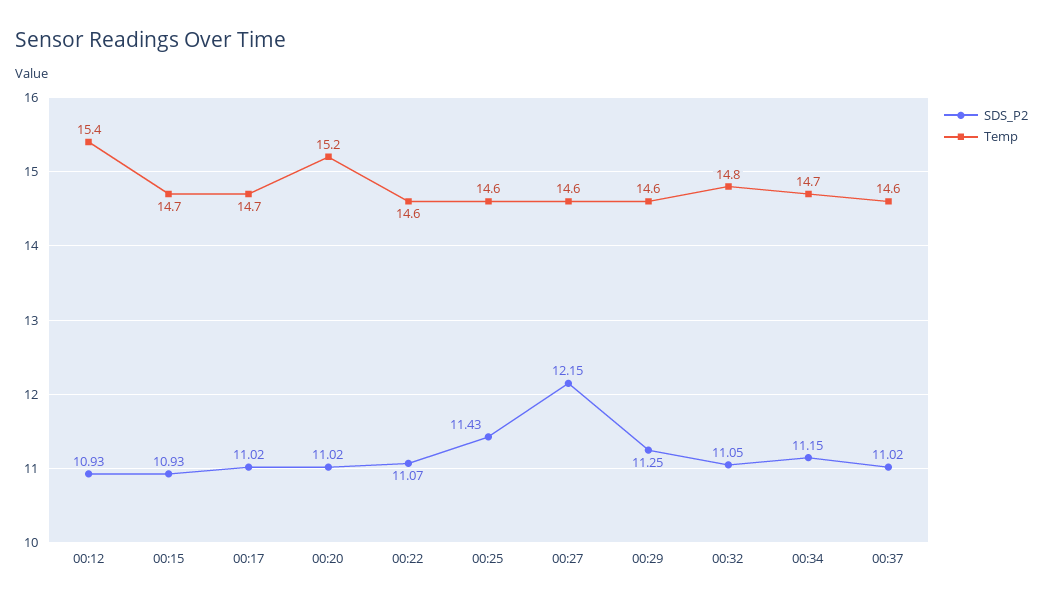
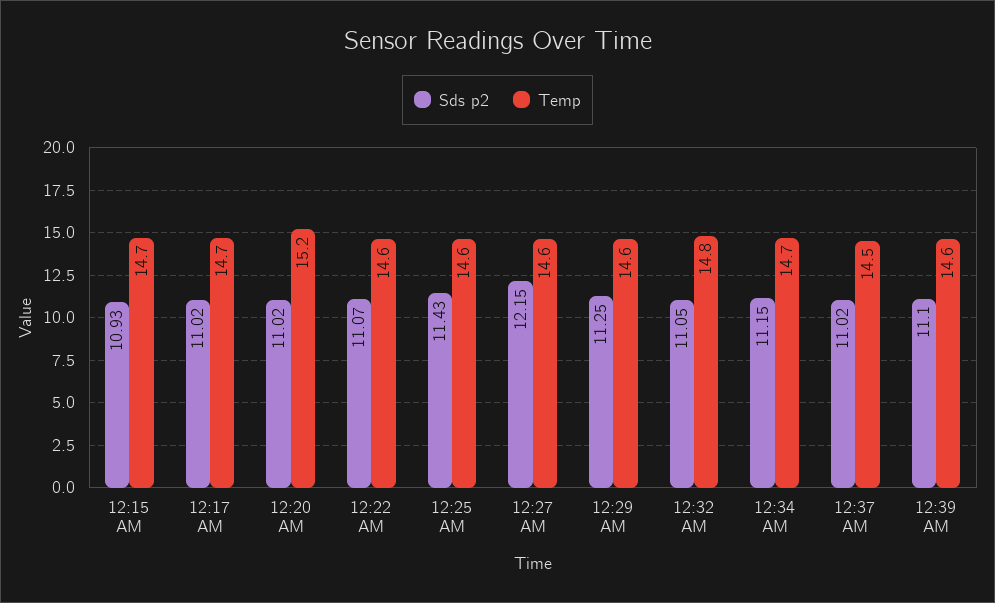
SDS_P2, 00:12: 10.93 -> none
Temp, 00:12: 15.4 -> none
Temp, 00:37: 14.6 -> 14.5
SDS_P2, 12:39 AM: none -> 11.1
Temp, 12:39 AM: none -> 14.6

